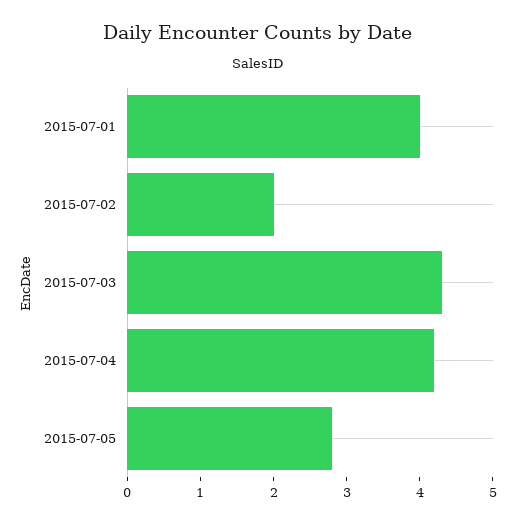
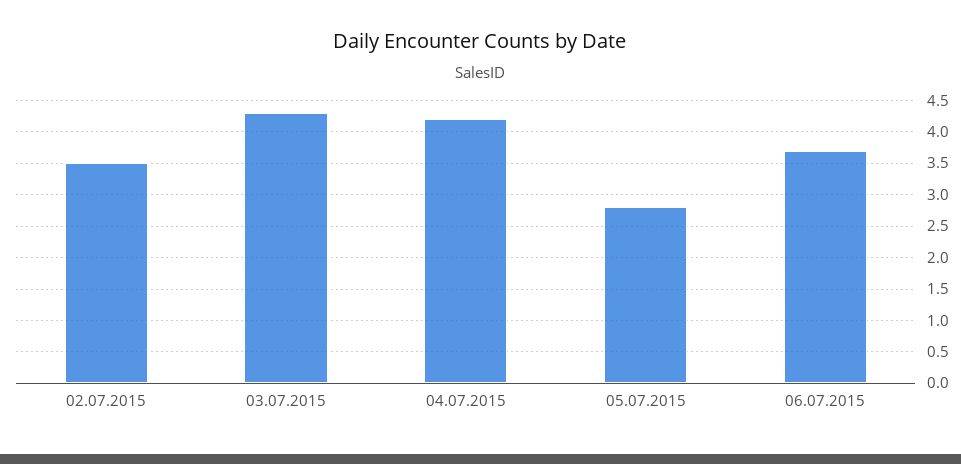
2015-07-01: 4 -> none
2015-07-02: 2 -> 3.5
06.07.2015: none -> 3.7

